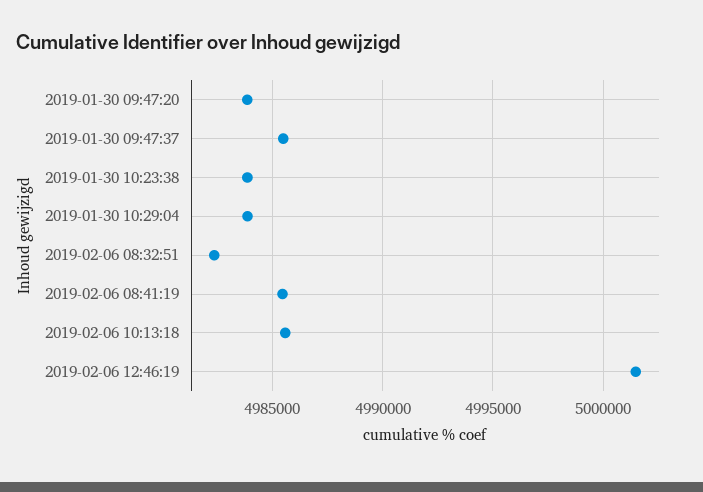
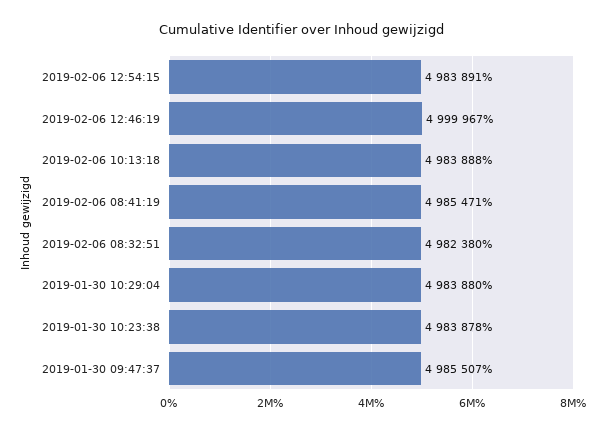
2019-01-30 09:47:20: 4984000 -> none
2019-02-06 10:13:18: 4985500 -> 4983888
2019-02-06 12:46:19: 5001500 -> 4999967
2019-02-06 12:54:15: none -> 4983891

